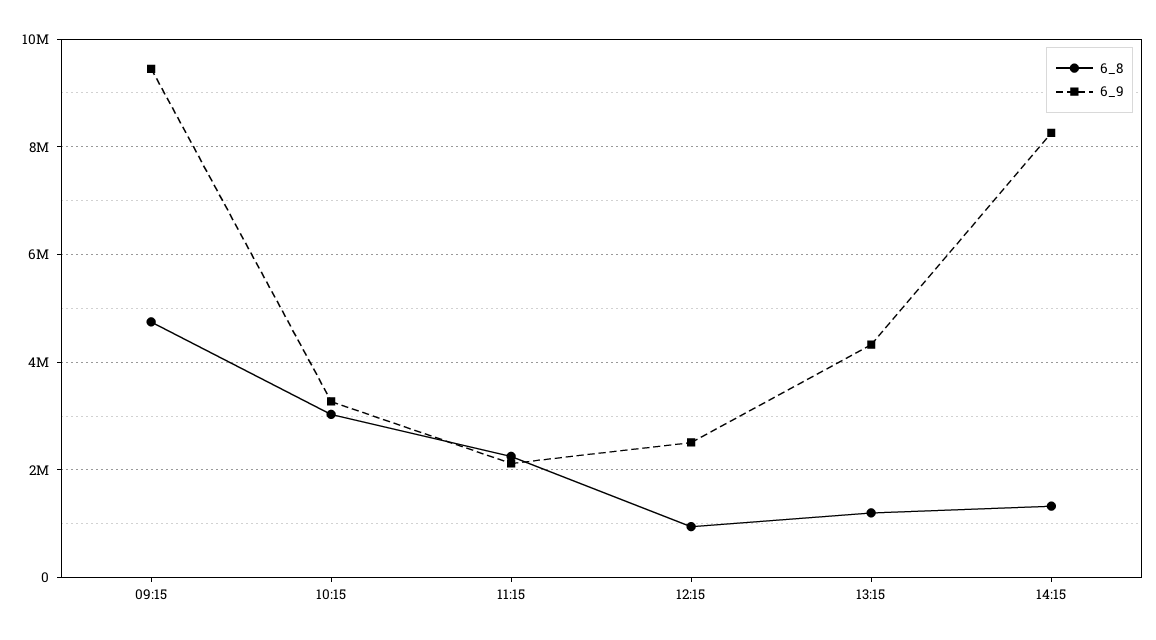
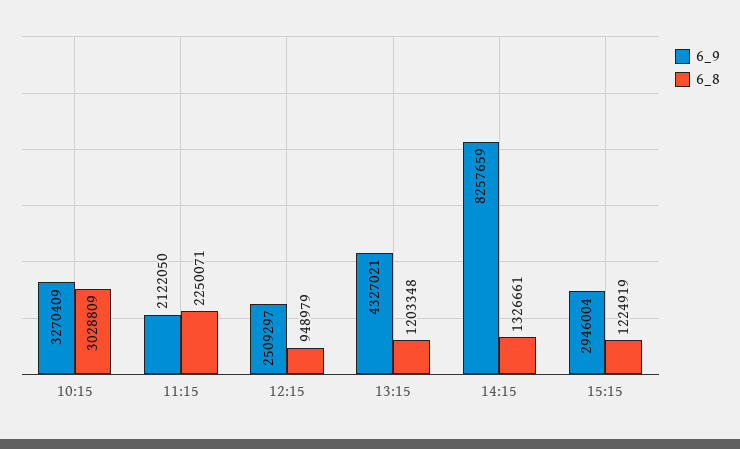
6_8, 09:15: 4800000 -> none
6_9, 09:15: 9400000 -> none
6_9, 15:15: none -> 2946004
6_8, 15:15: none -> 1224919

